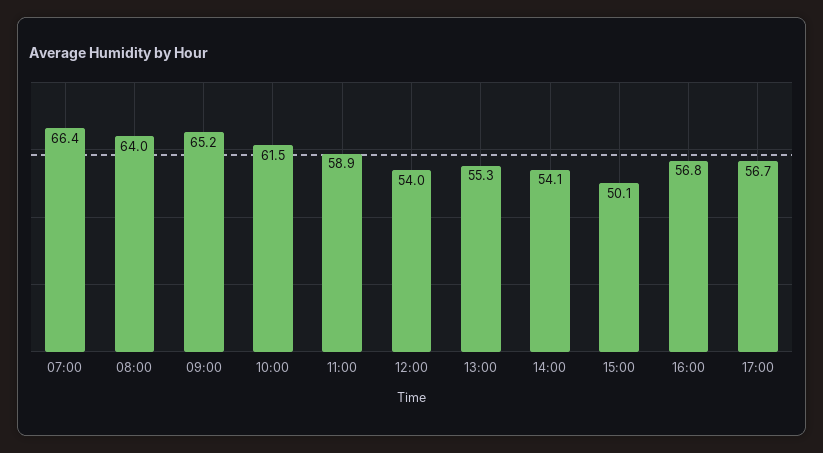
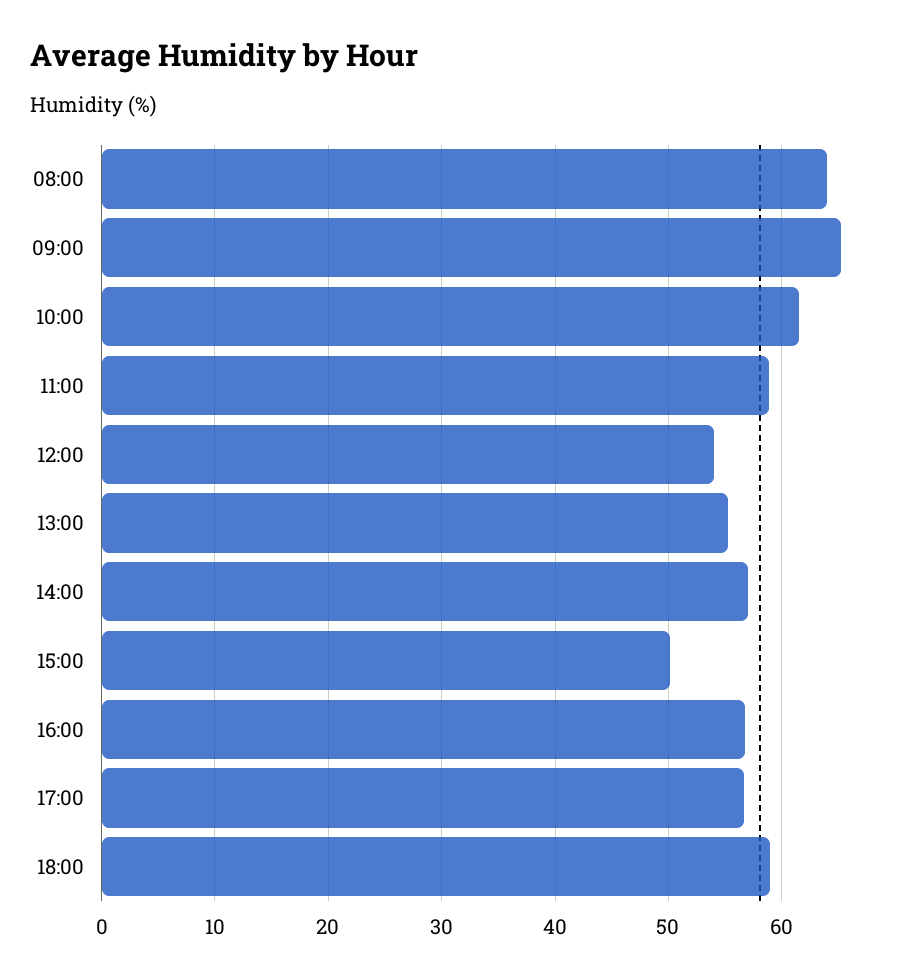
07:00: 66.4 -> none
14:00: 54.1 -> 57
18:00: none -> 59

